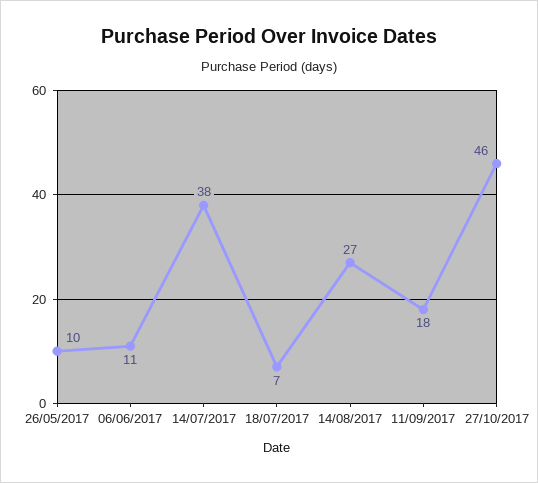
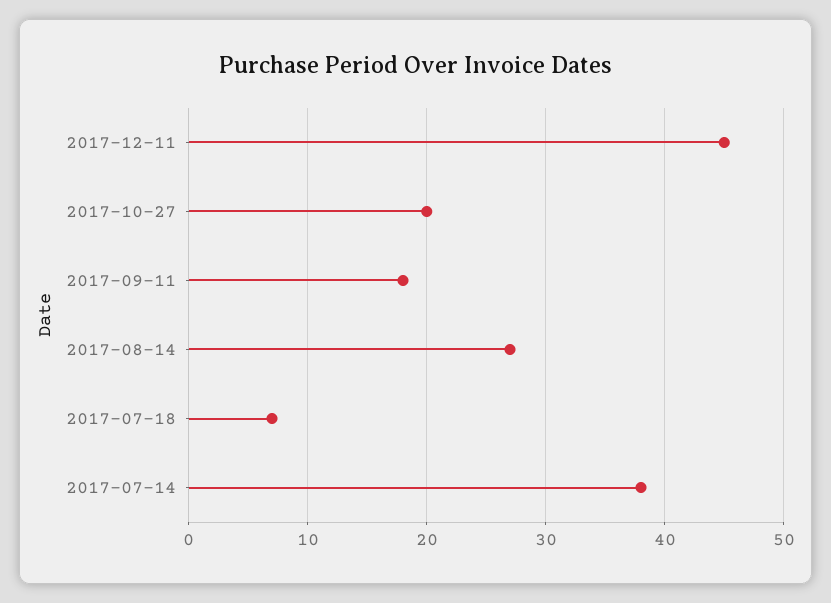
26/05/2017: 10 -> none
06/06/2017: 11 -> none
27/10/2017: 46 -> 20
2017-12-11: none -> 45

